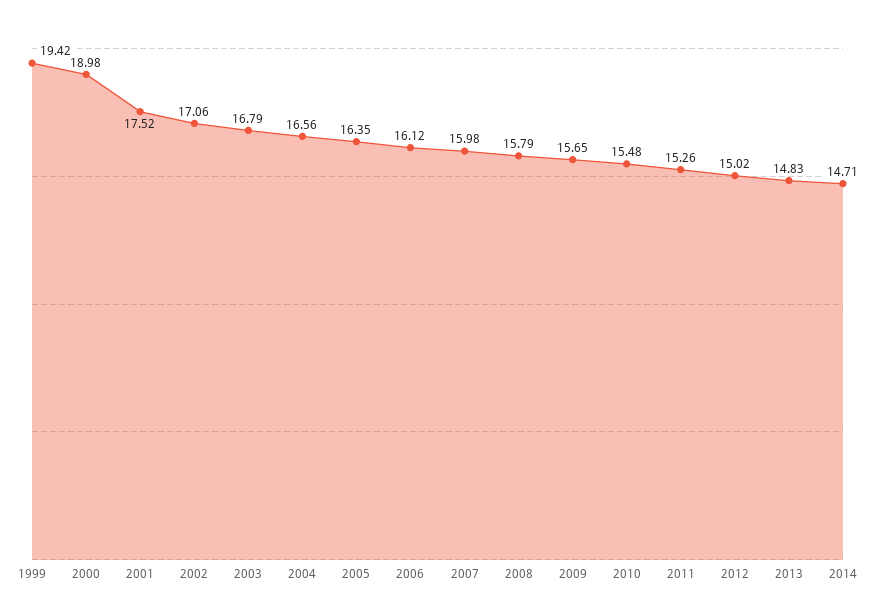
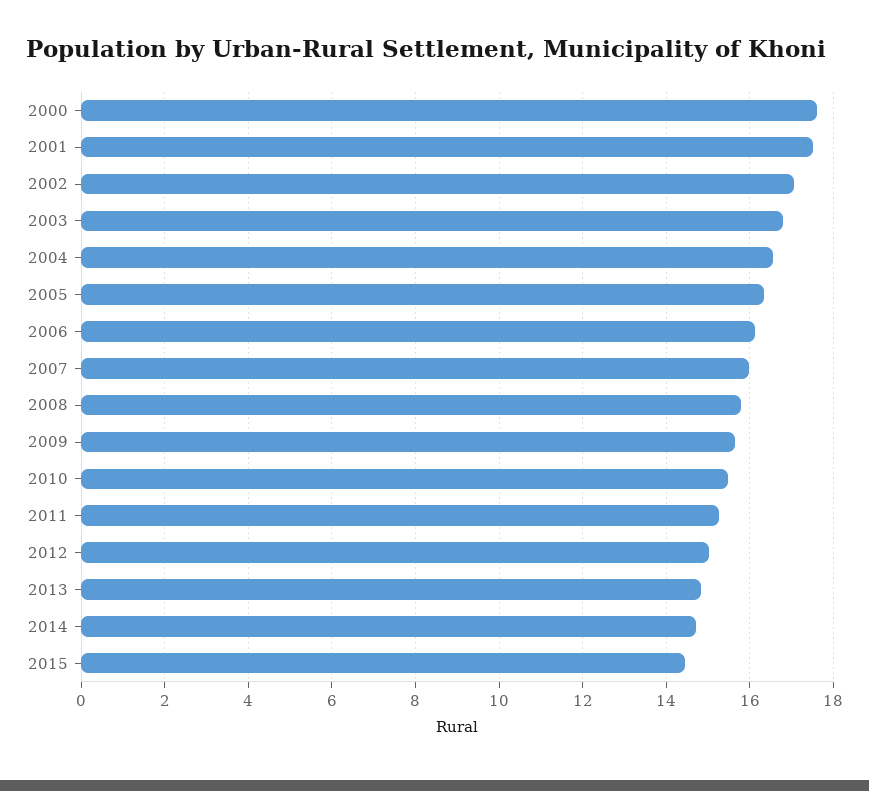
1999: 19.42 -> none
2000: 18.98 -> 17.6
2015: none -> 14.4

